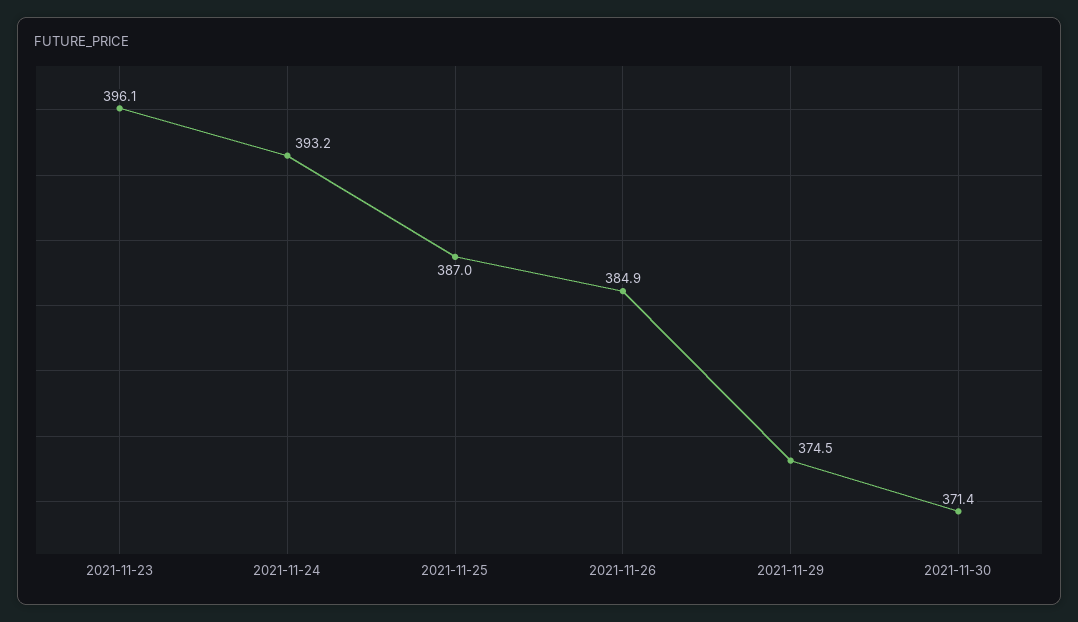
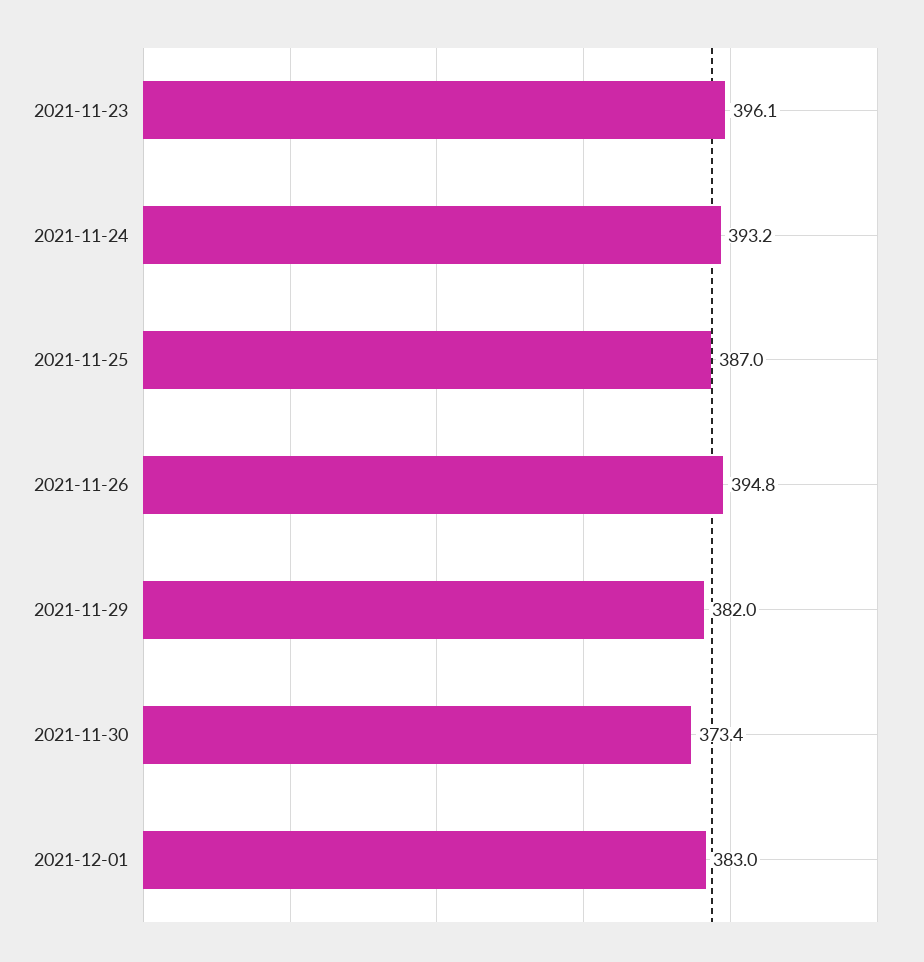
2021-11-26: 384.9 -> 394.8
2021-11-29: 374.5 -> 382
2021-11-30: 371.4 -> 373.4
2021-12-01: none -> 383

